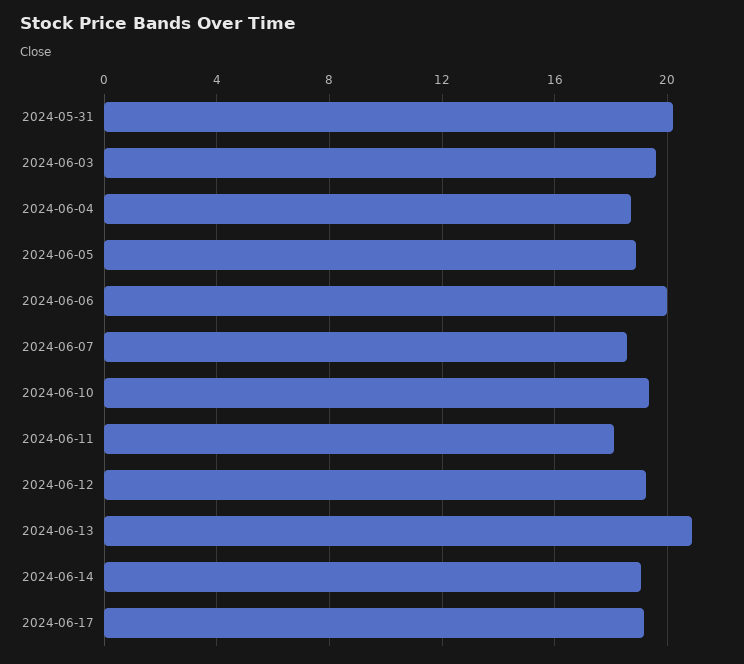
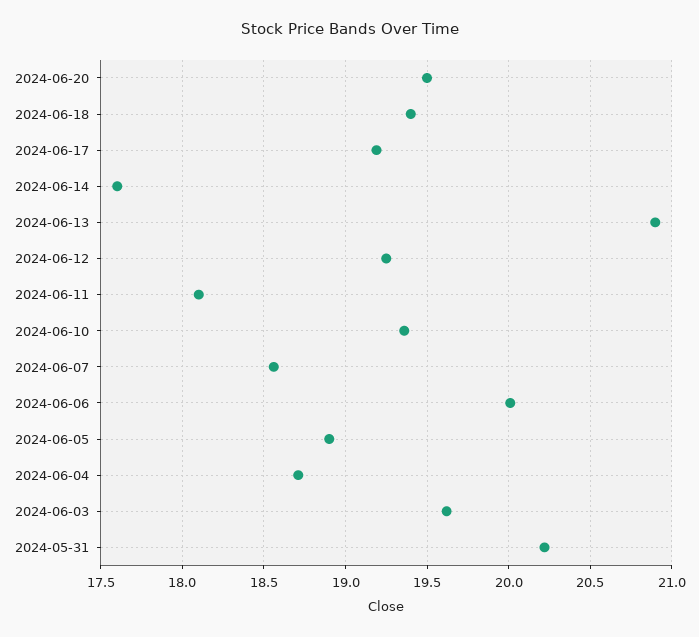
2024-06-14: 19 -> 17.6
2024-06-20: none -> 19.5
2024-06-18: none -> 19.4

